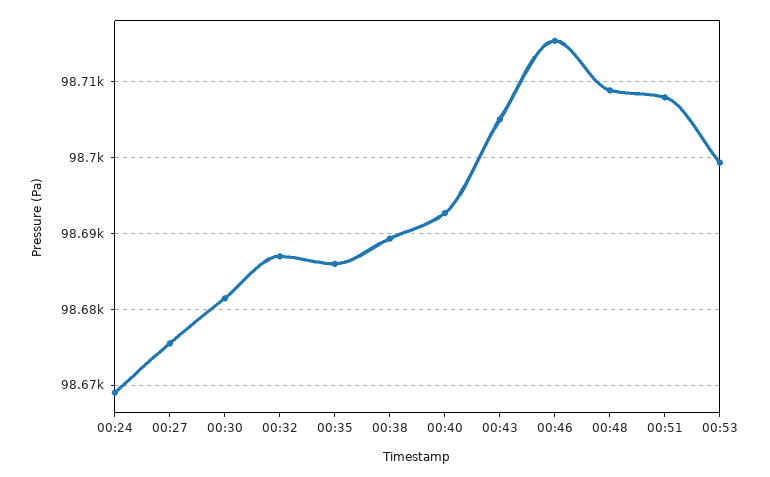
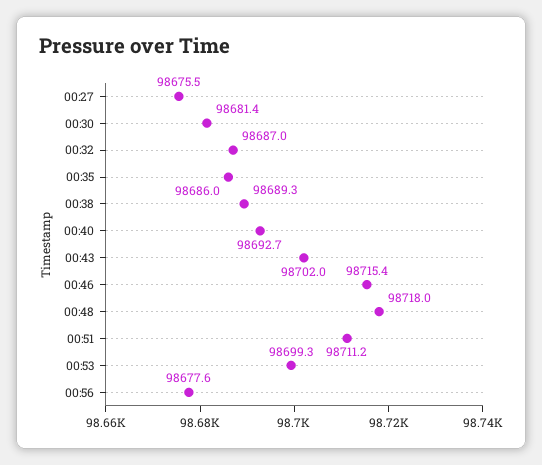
00:24: 98669 -> none
00:43: 98705 -> 98702
00:48: 98709 -> 98718
00:51: 98708 -> 98711.2
00:56: none -> 98677.6

